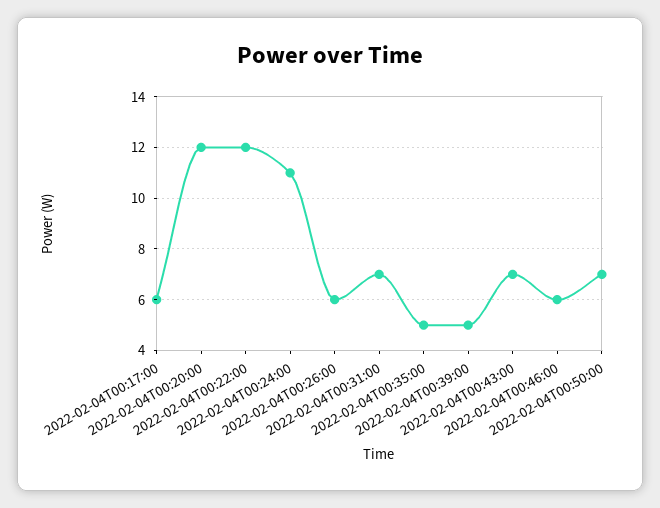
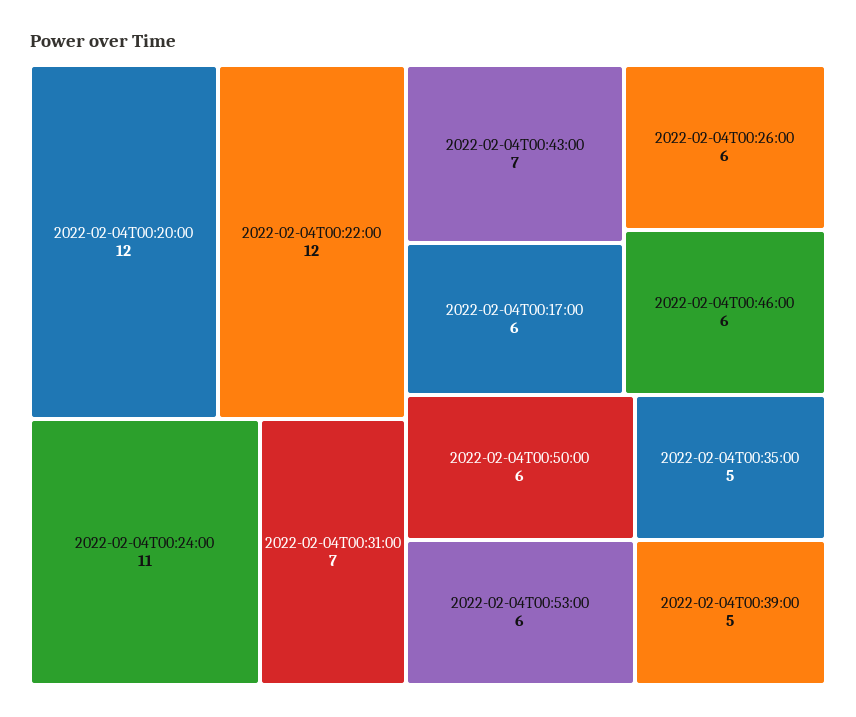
2022-02-04T00:50:00: 7 -> 6
2022-02-04T00:53:00: none -> 6

